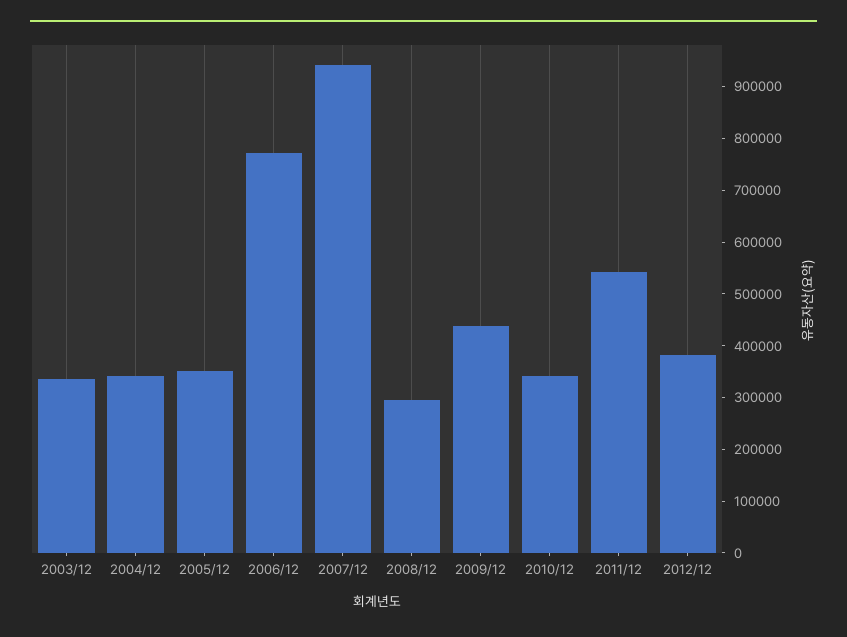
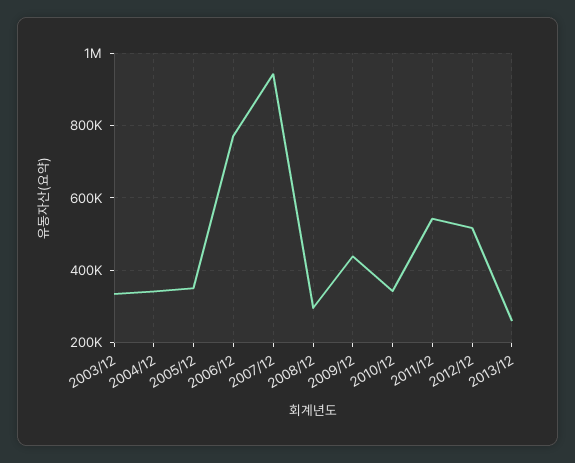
2012/12: 380000 -> 520000
2013/12: none -> 260000

